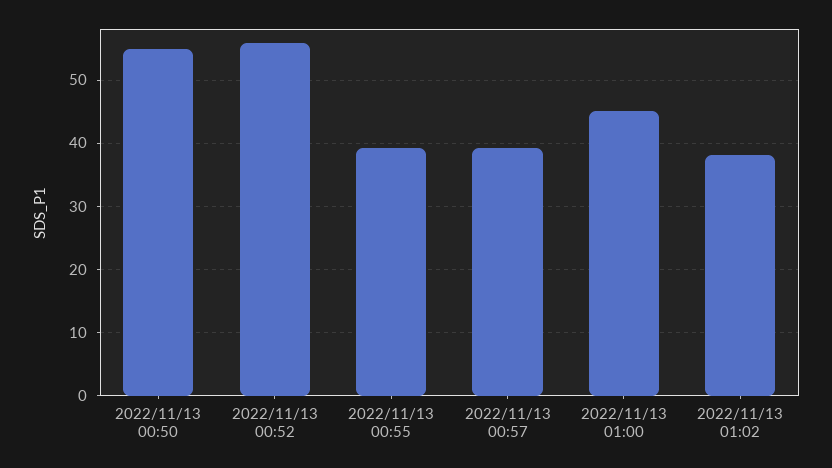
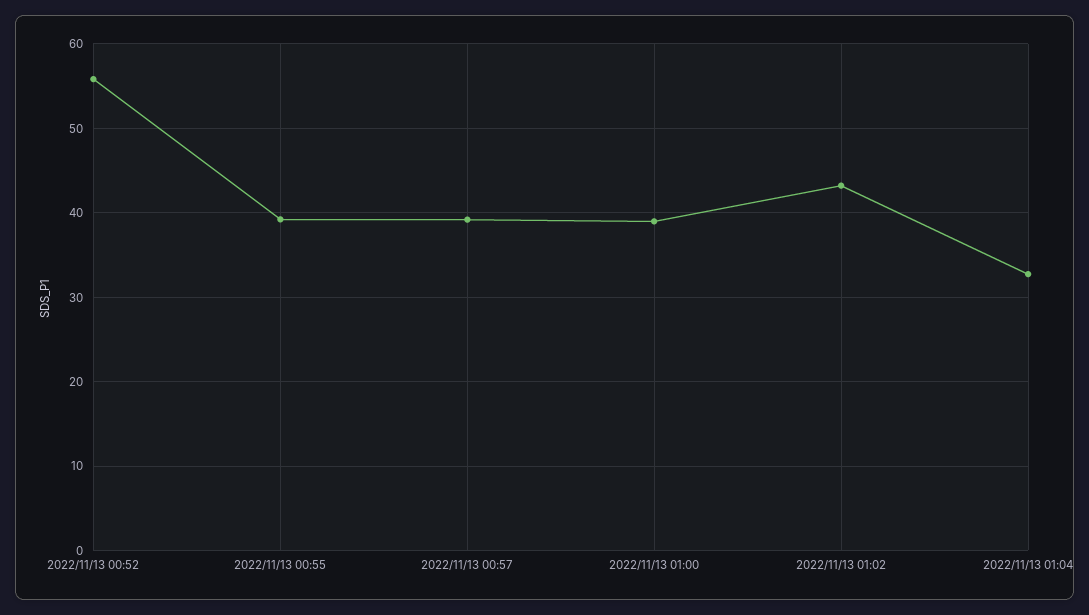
2022/11/13 00:50: 55 -> none
2022/11/13 01:00: 45 -> 39
2022/11/13 01:02: 38 -> 43
2022/11/13 01:04: none -> 33

